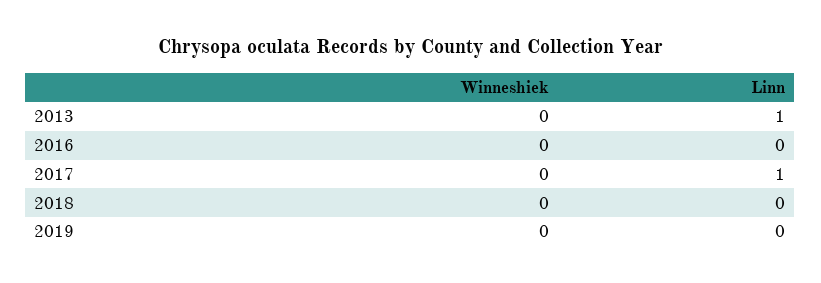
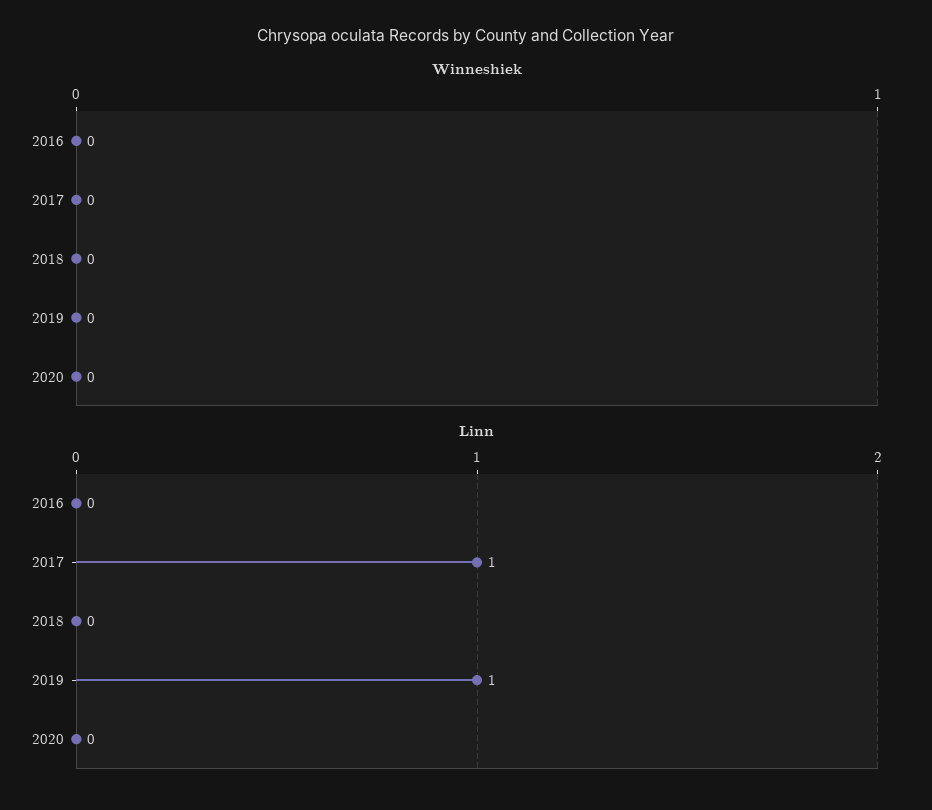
Winneshiek, 2013: 0 -> none
Linn, 2013: 1 -> none
Linn, 2019: 0 -> 1
Winneshiek, 2020: none -> 0
Linn, 2020: none -> 0

